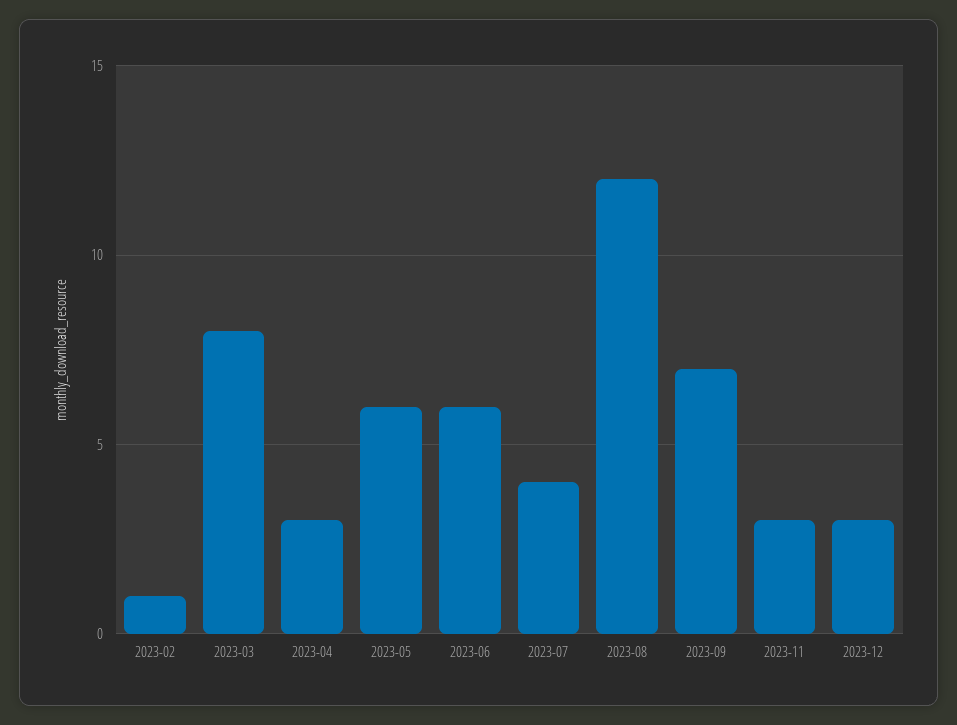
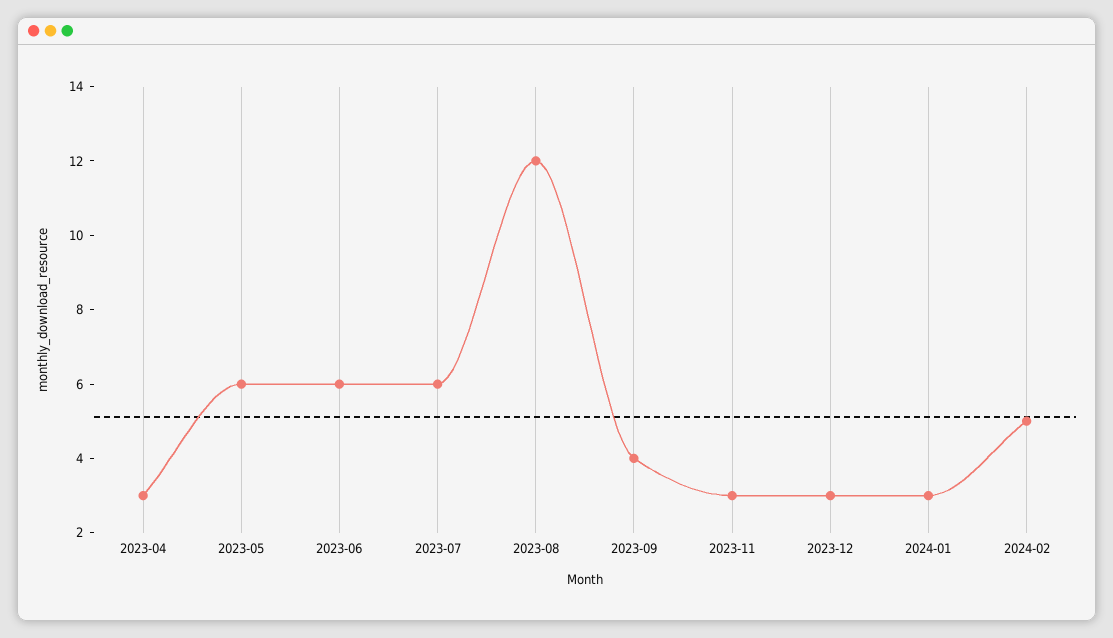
2023-02: 1 -> none
2023-03: 8 -> none
2023-07: 4 -> 6
2023-09: 7 -> 4
2024-01: none -> 3
2024-02: none -> 5

